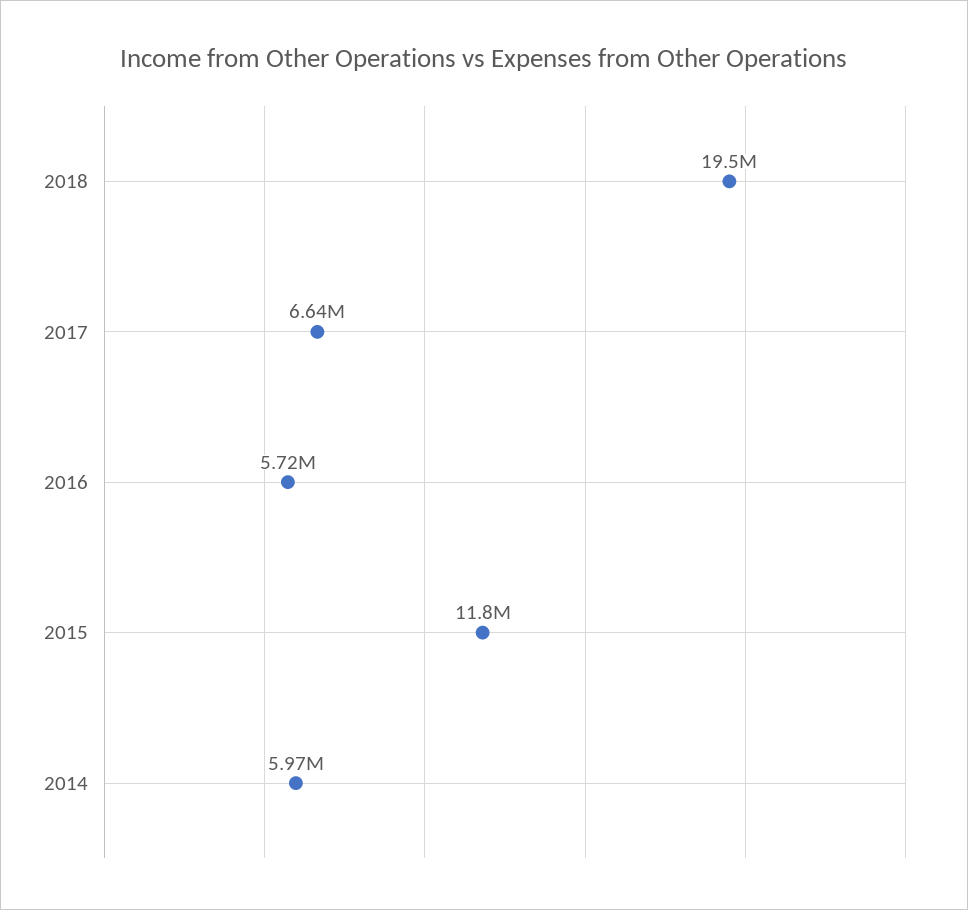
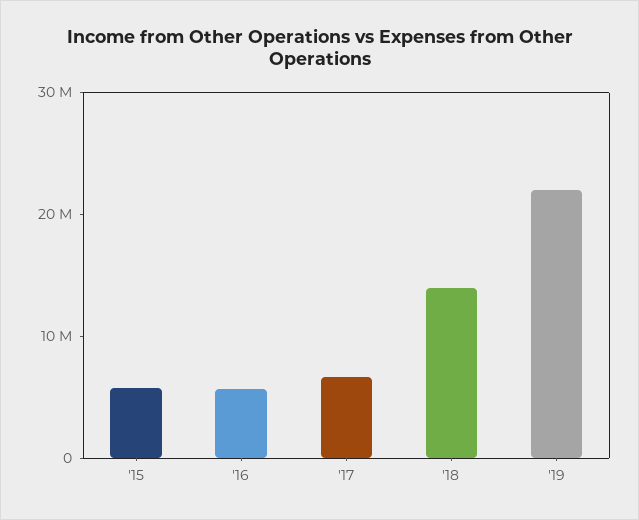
2018: 19500000 -> 14000000
2015: 11800000 -> 6000000
2014: 5970000 -> none
'19: none -> 22000000

